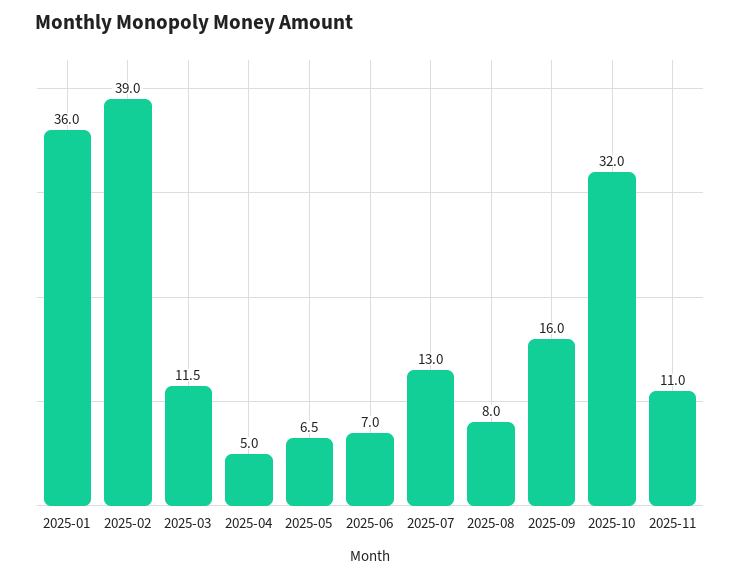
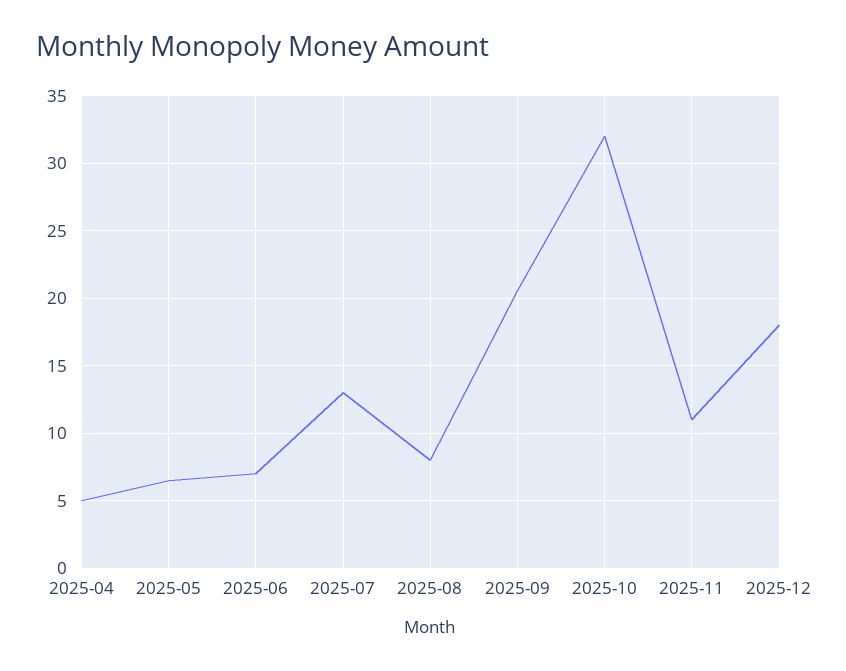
2025-01: 36 -> none
2025-02: 39 -> none
2025-03: 11.5 -> none
2025-09: 16 -> 20.5
2025-12: none -> 18

